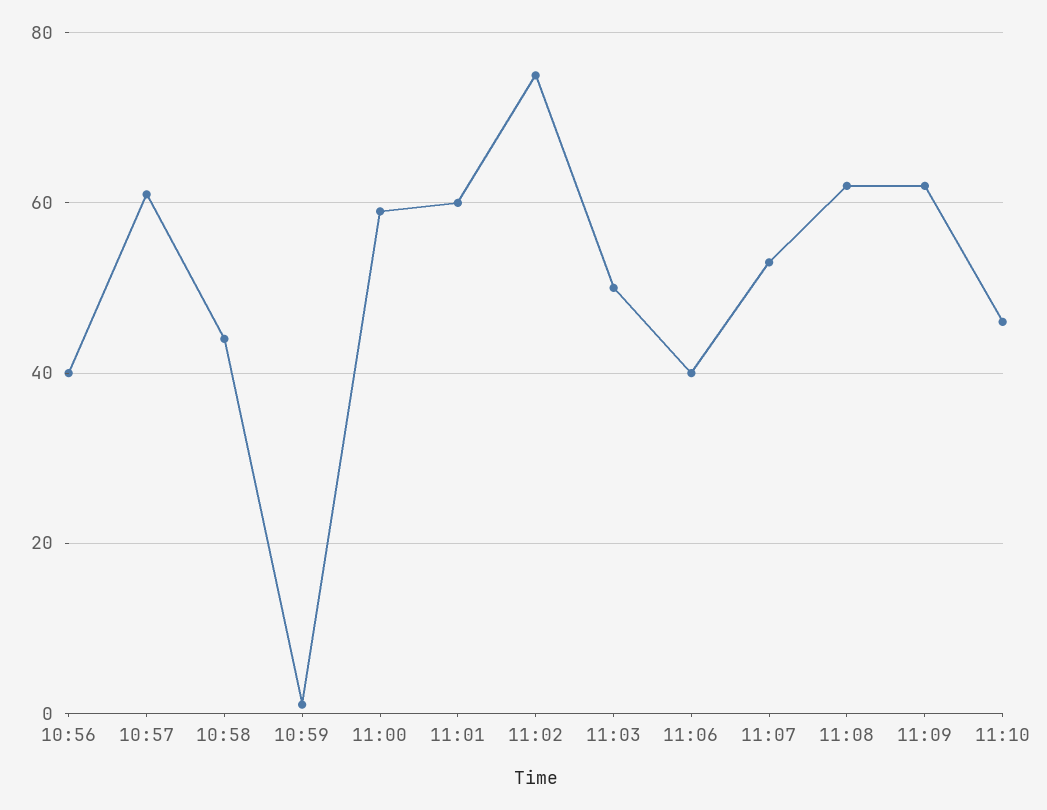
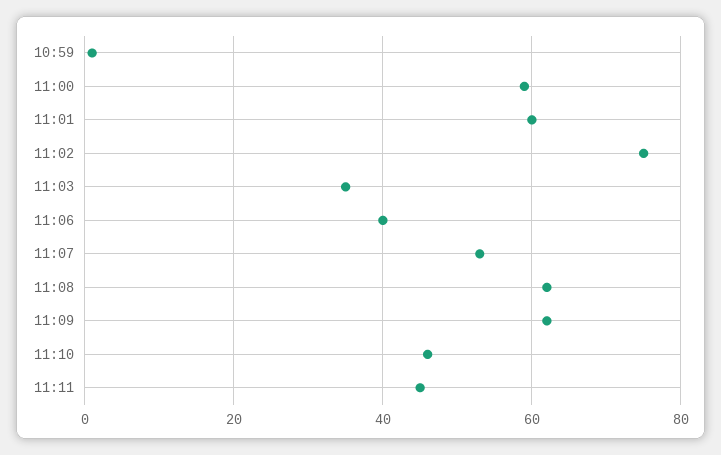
10:56: 40 -> none
10:57: 60 -> none
10:58: 45 -> none
11:03: 50 -> 35
11:11: none -> 45

